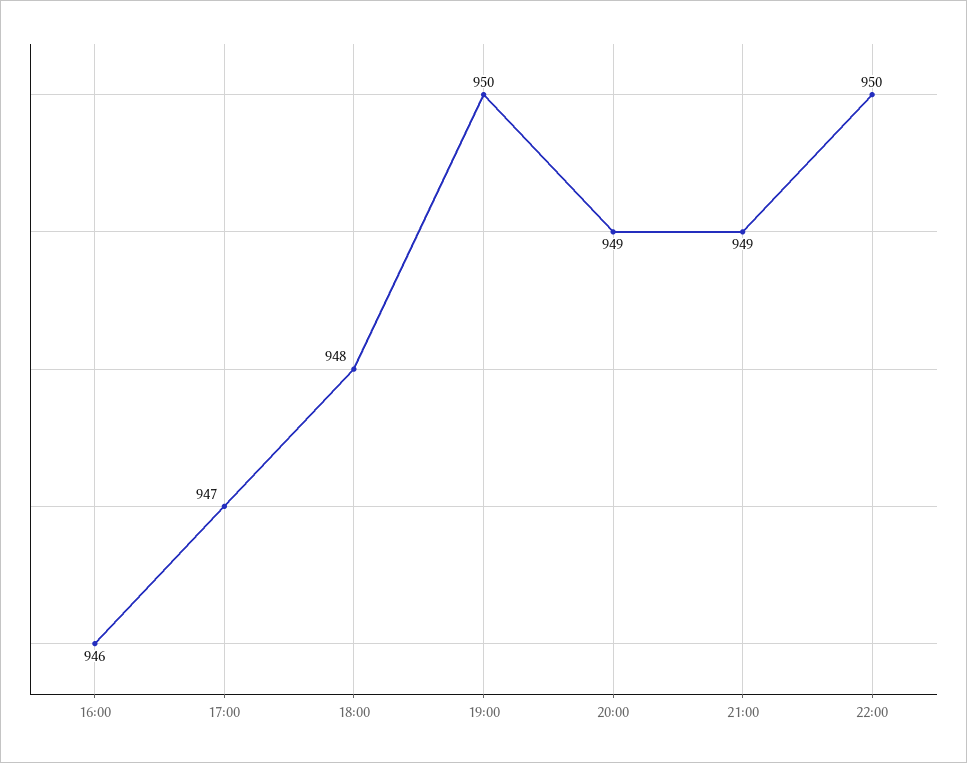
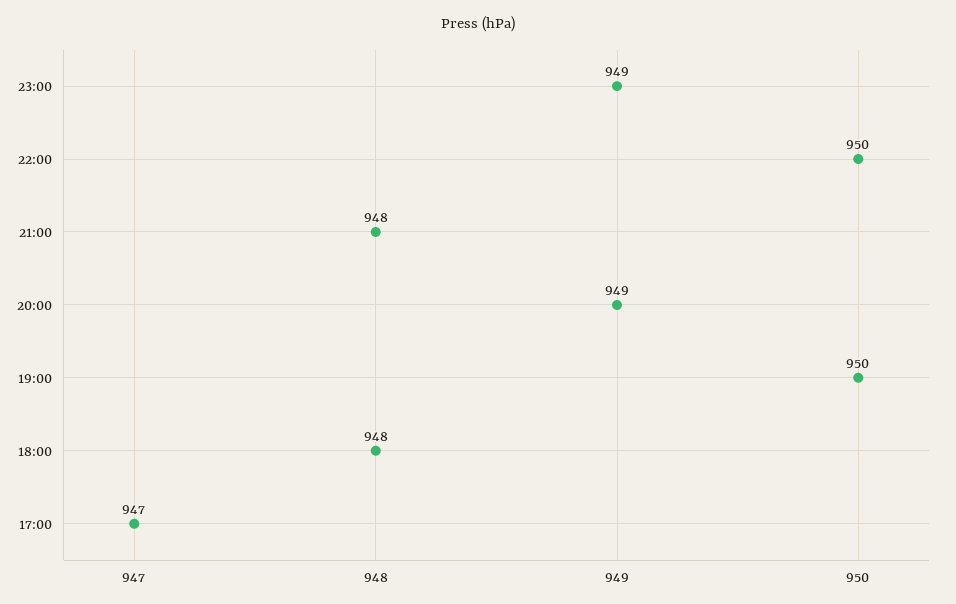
16:00: 946 -> none
21:00: 949 -> 948
23:00: none -> 949

